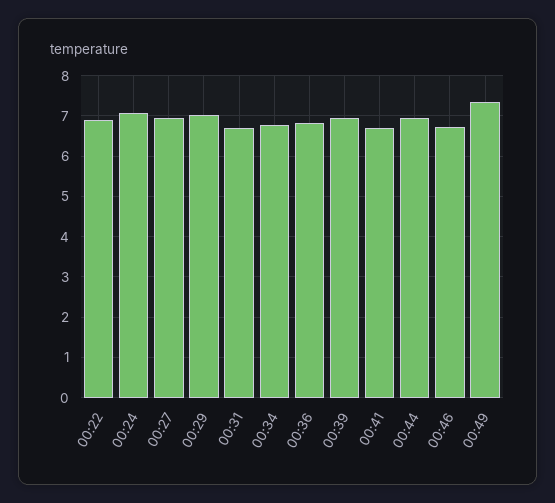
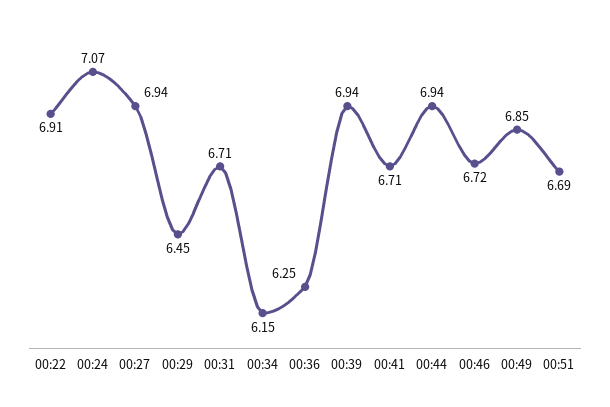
00:29: 7 -> 6.45
00:34: 6.8 -> 6.15
00:36: 6.8 -> 6.25
00:49: 7.4 -> 6.85
00:51: none -> 6.69

